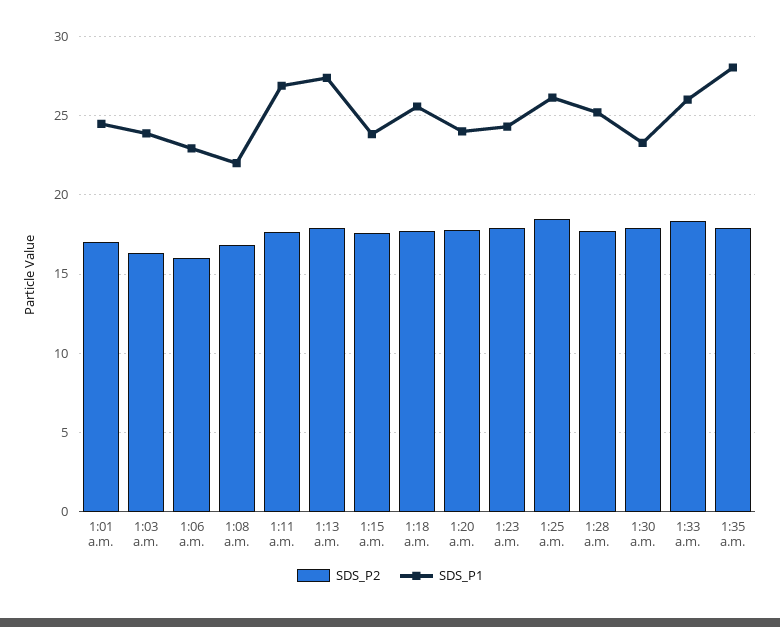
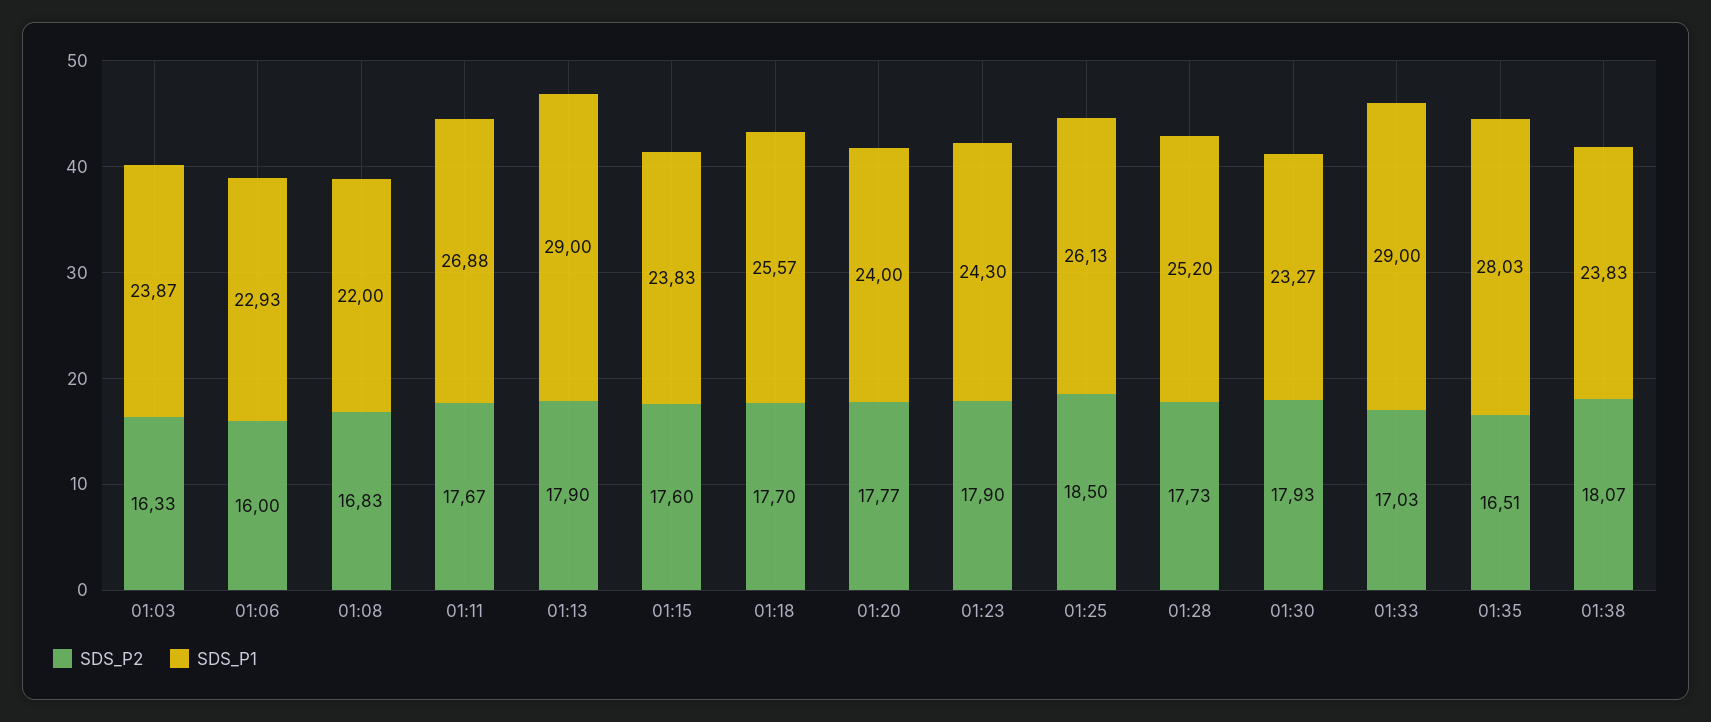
SDS_P2, 1:01 a.m.: 17 -> none
SDS_P1, 1:01 a.m.: 24.5 -> none
SDS_P1, 1:13 a.m.: 27.5 -> 29
SDS_P2, 1:33 a.m.: 18.5 -> 17.03
SDS_P1, 1:33 a.m.: 26 -> 29
SDS_P2, 1:35 a.m.: 18 -> 16.51
SDS_P2, 01:38: none -> 18.07
SDS_P1, 01:38: none -> 23.83

